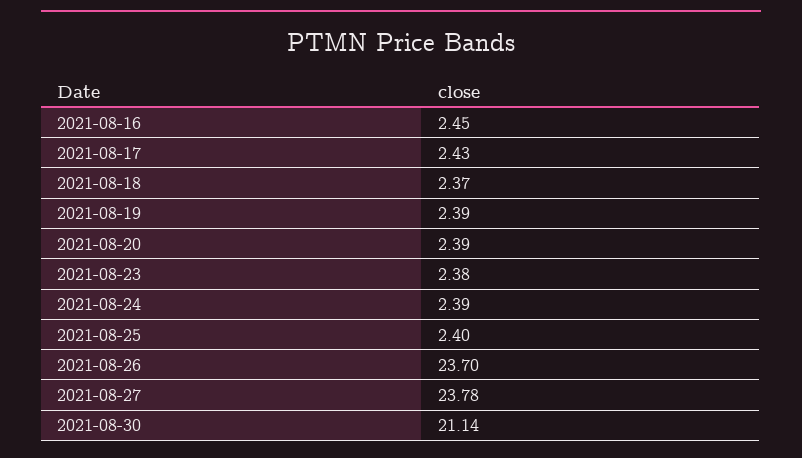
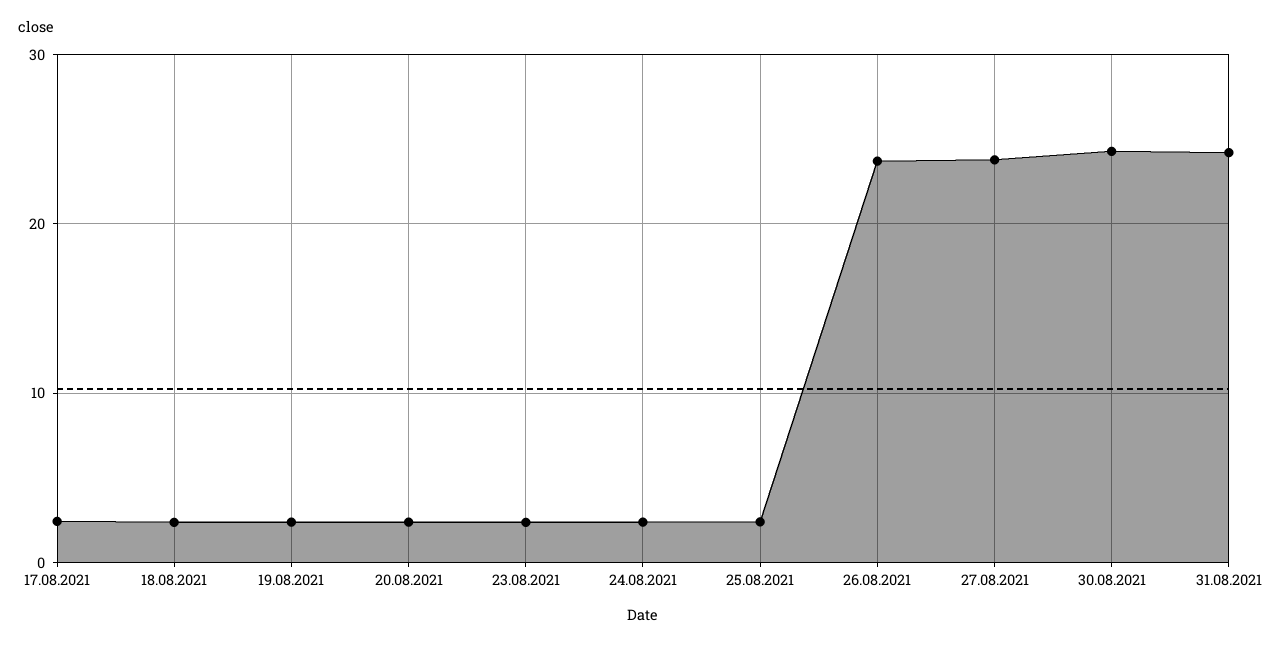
2021-08-16: 2.45 -> none
2021-08-30: 21.14 -> 24
31.08.2021: none -> 24

